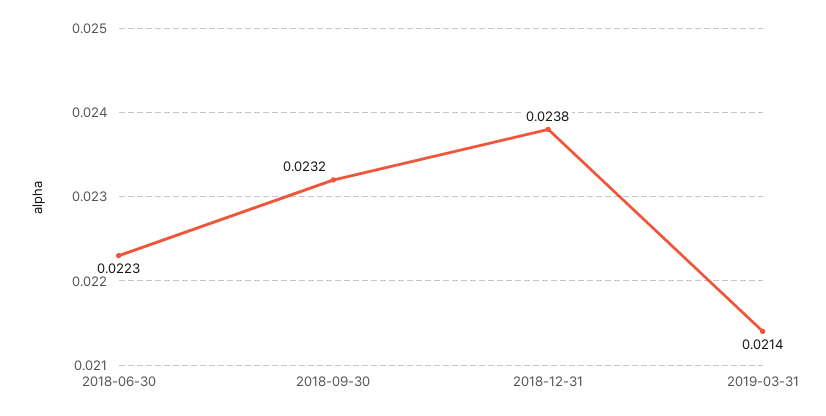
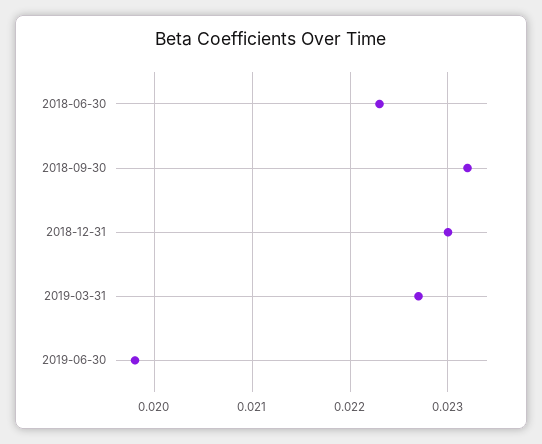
2018-12-31: 0.0238 -> 0.023
2019-03-31: 0.0214 -> 0.0227
2019-06-30: none -> 0.0198

